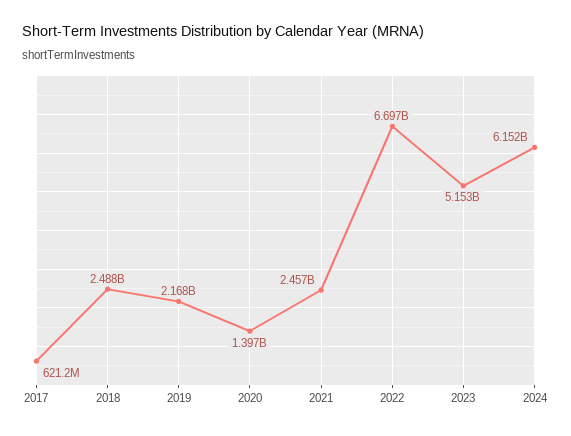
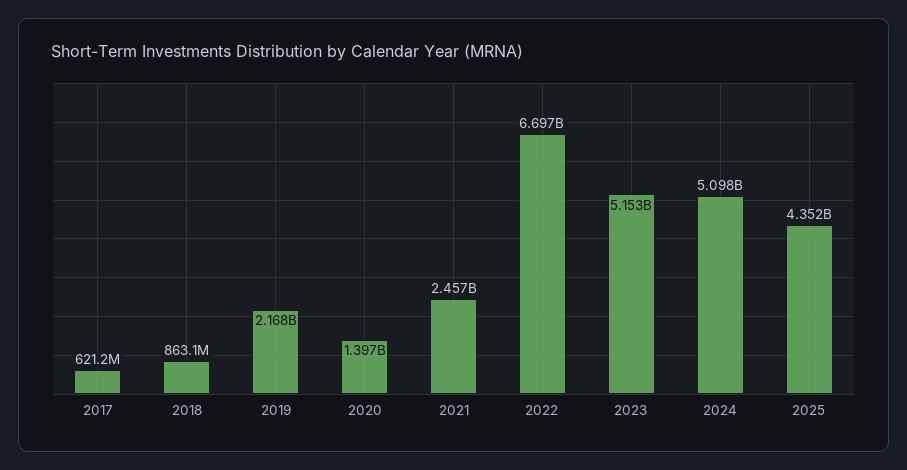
2018: 2488000000 -> 863100000
2024: 6152000000 -> 5098000000
2025: none -> 4352000000

